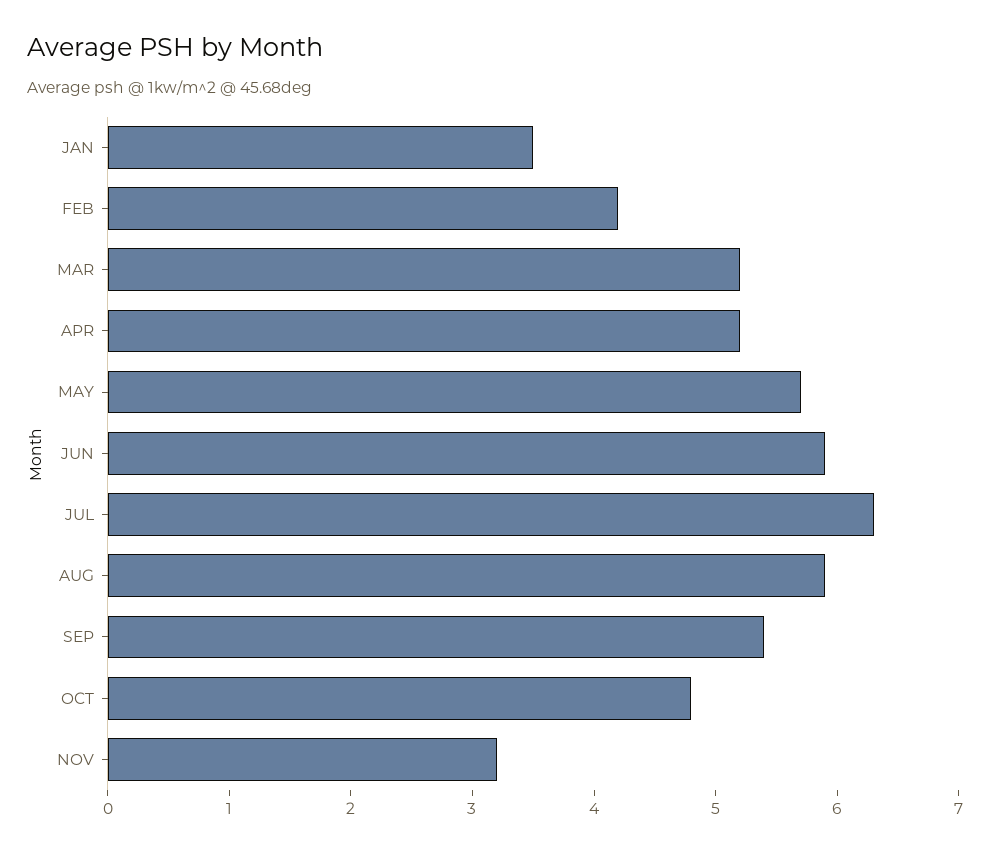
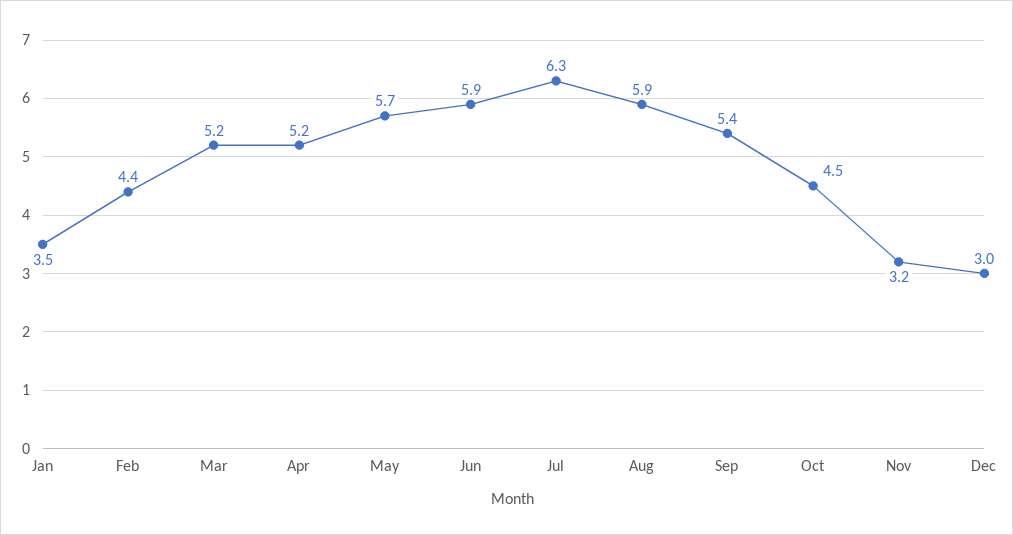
FEB: 4.2 -> 4.4
OCT: 4.8 -> 4.5
Dec: none -> 3

